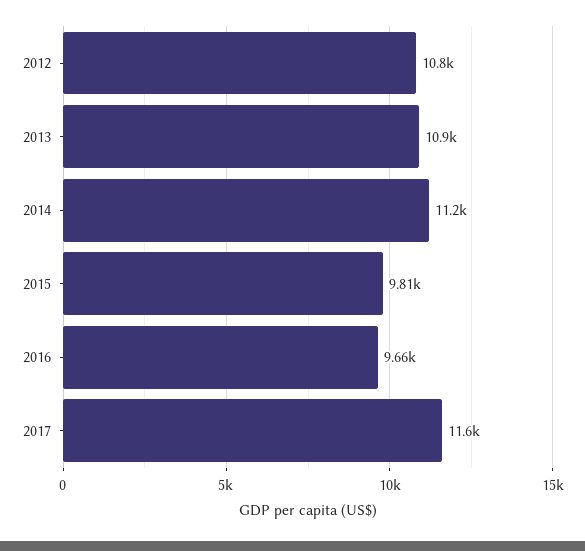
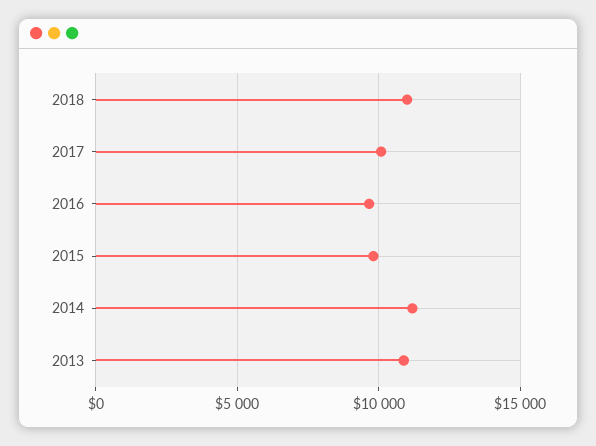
2012: 10800 -> none
2017: 11600 -> 10000
2018: none -> 11000

